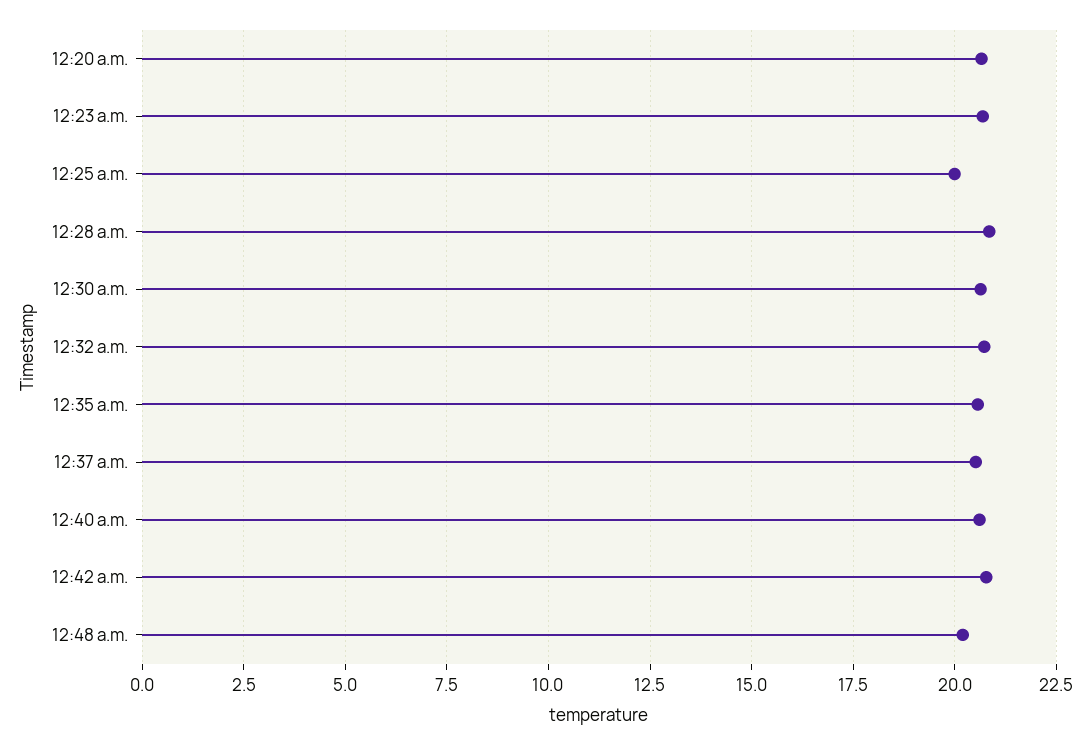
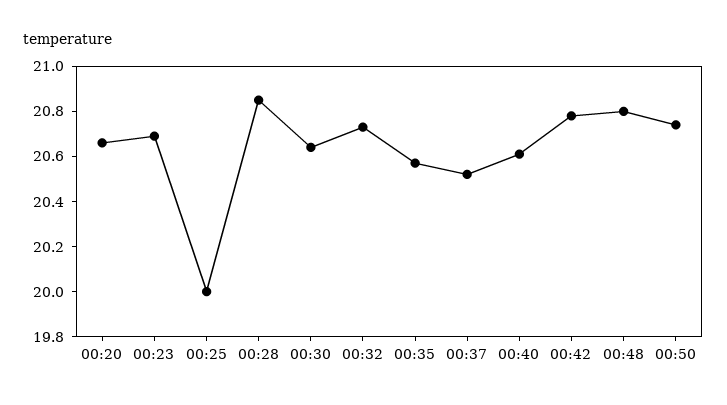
12:48 a.m.: 20.25 -> 20.8
00:50: none -> 20.75

